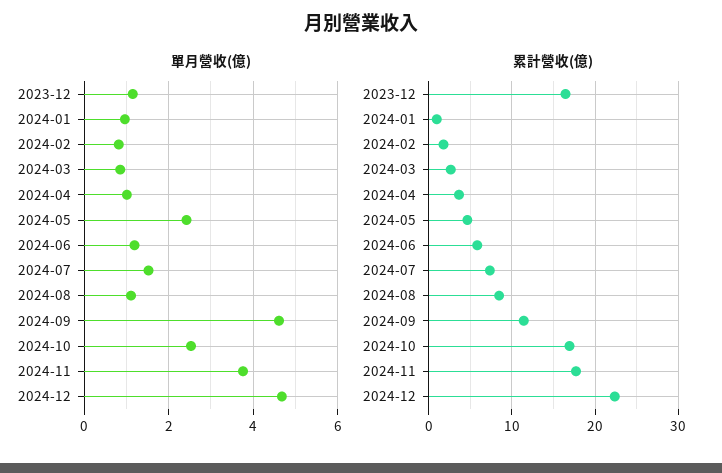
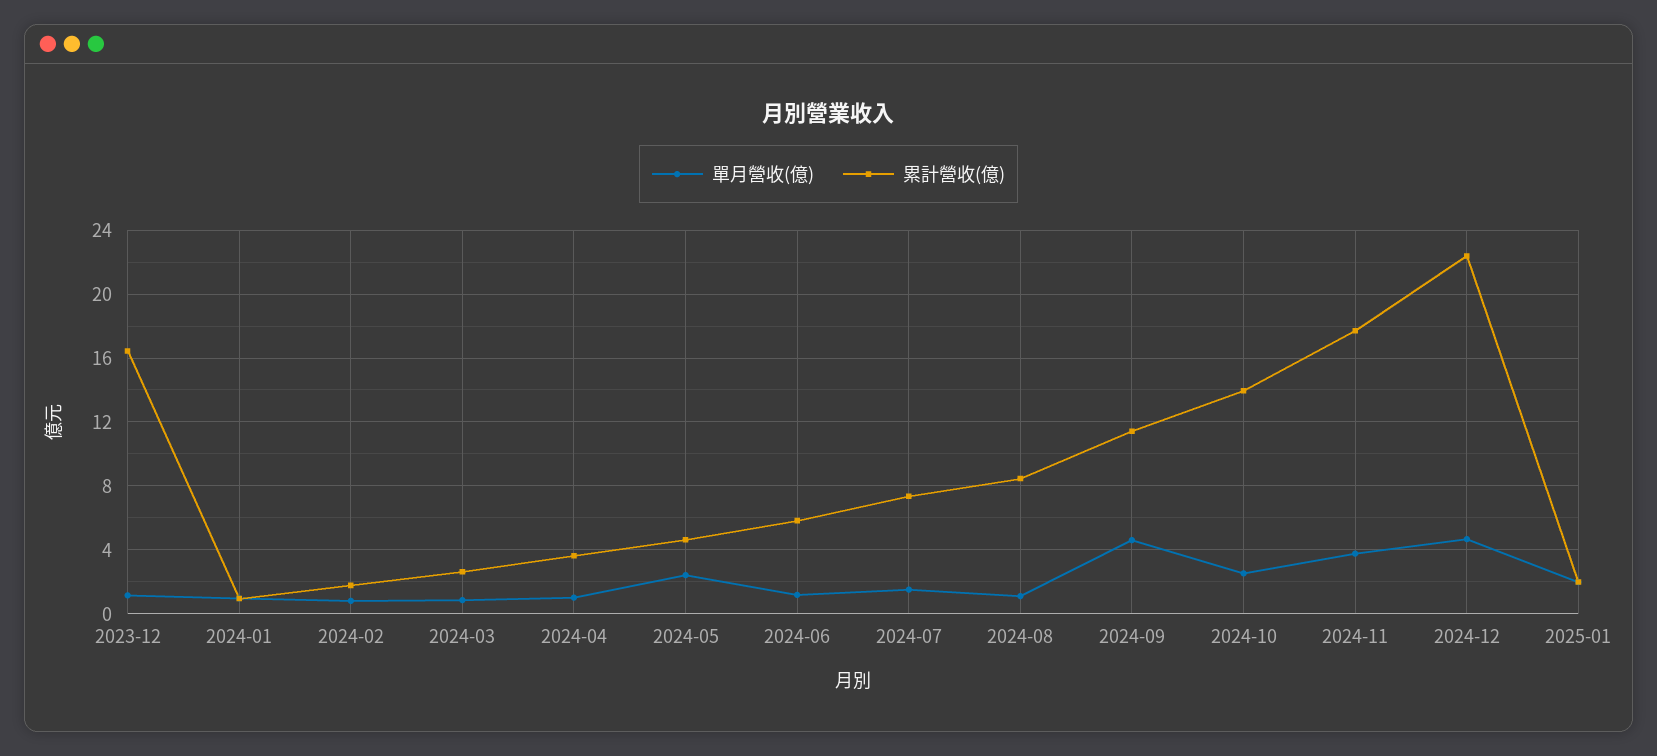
累計營收(億), 2024-10: 17 -> 14
單月營收(億), 2025-01: none -> 2
累計營收(億), 2025-01: none -> 2

